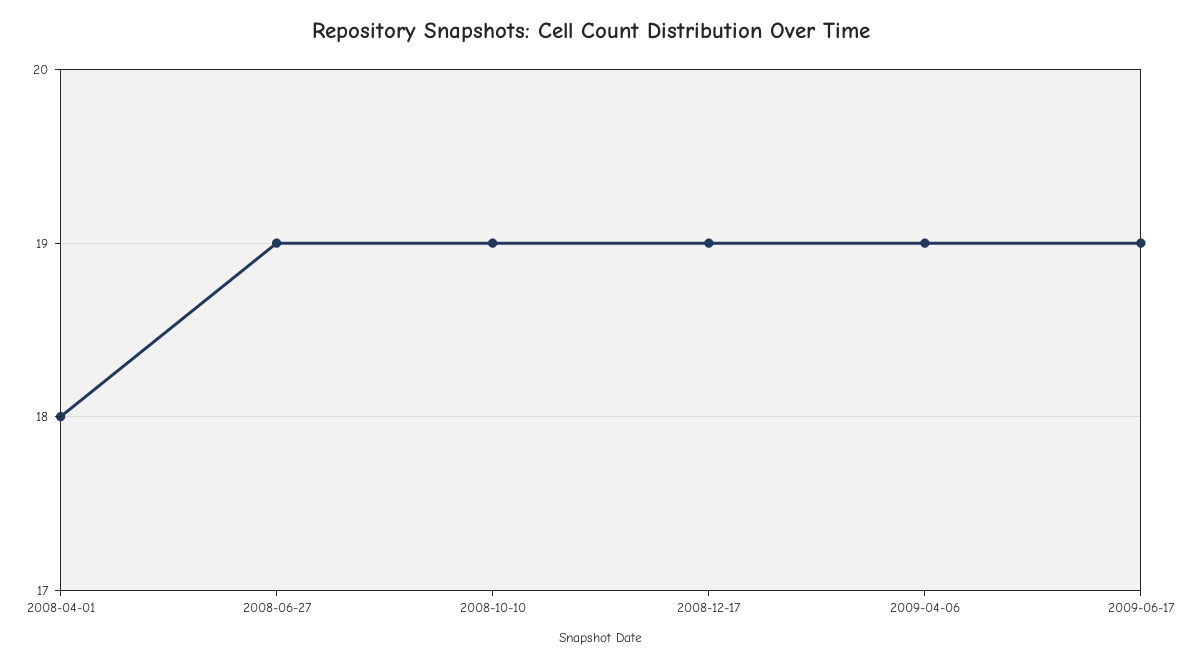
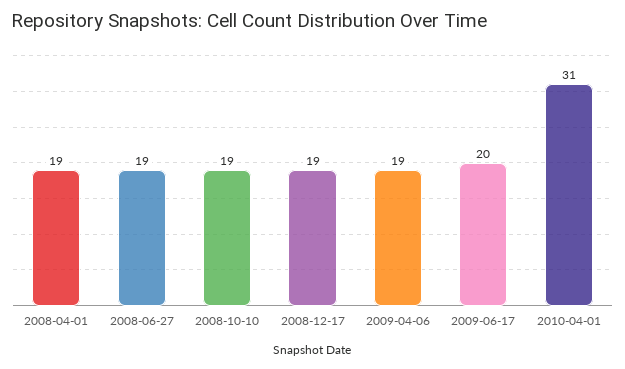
2008-04-01: 18 -> 19
2009-06-17: 19 -> 20
2010-04-01: none -> 31

